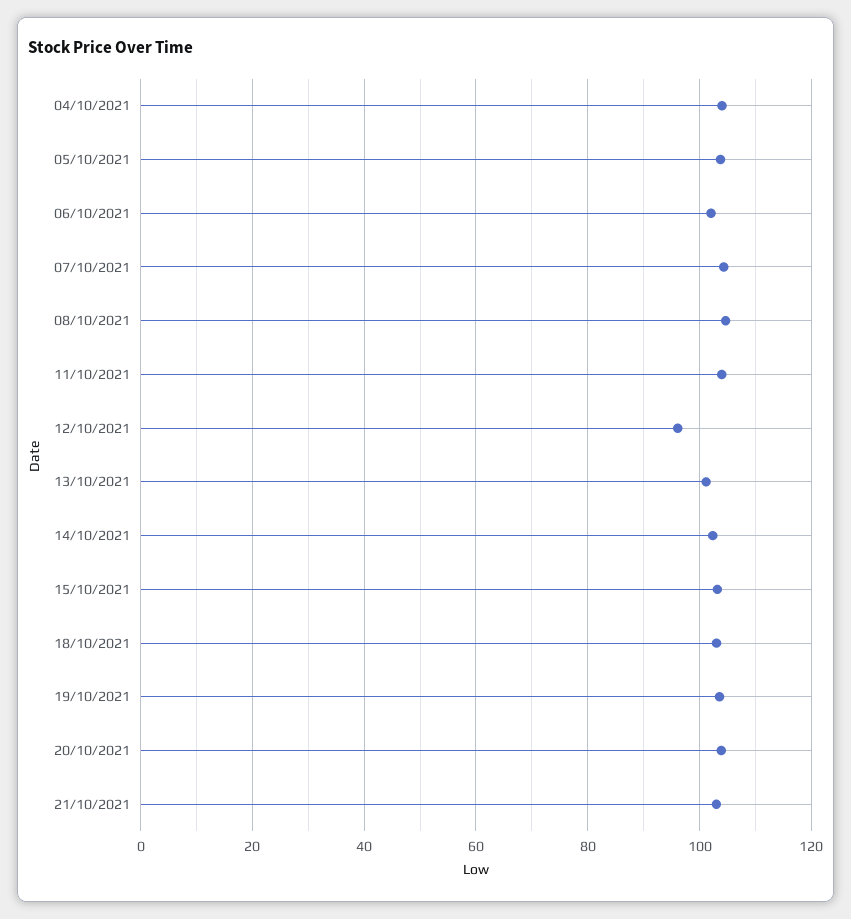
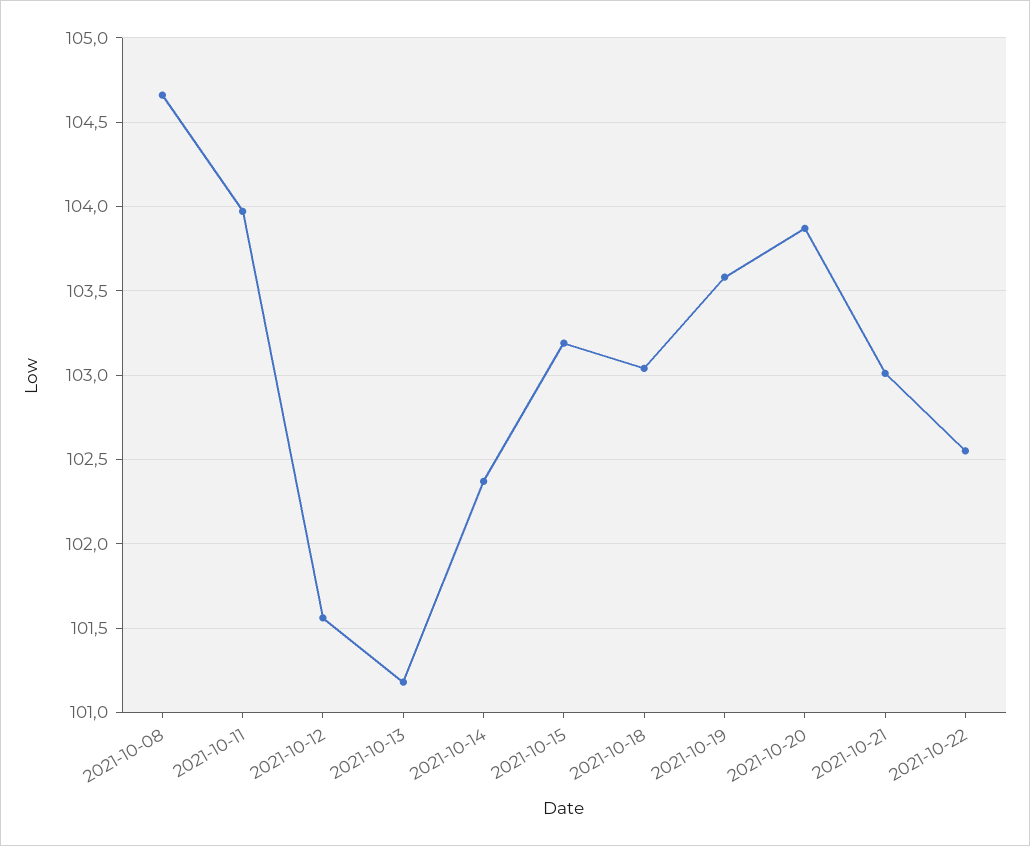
04/10/2021: 104 -> none
05/10/2021: 104 -> none
06/10/2021: 102 -> none
07/10/2021: 104 -> none
12/10/2021: 96 -> 101.55
2021-10-22: none -> 102.55

